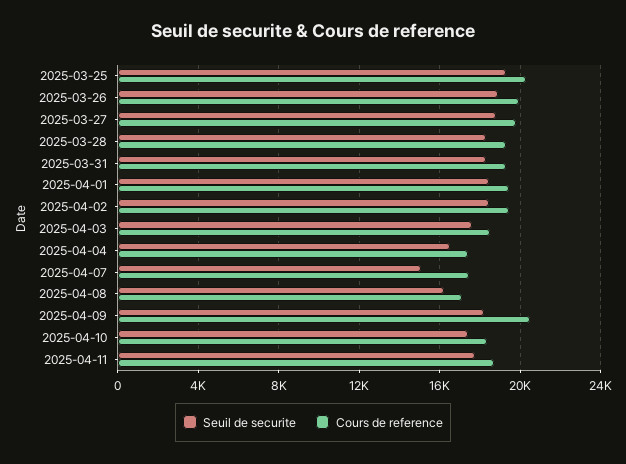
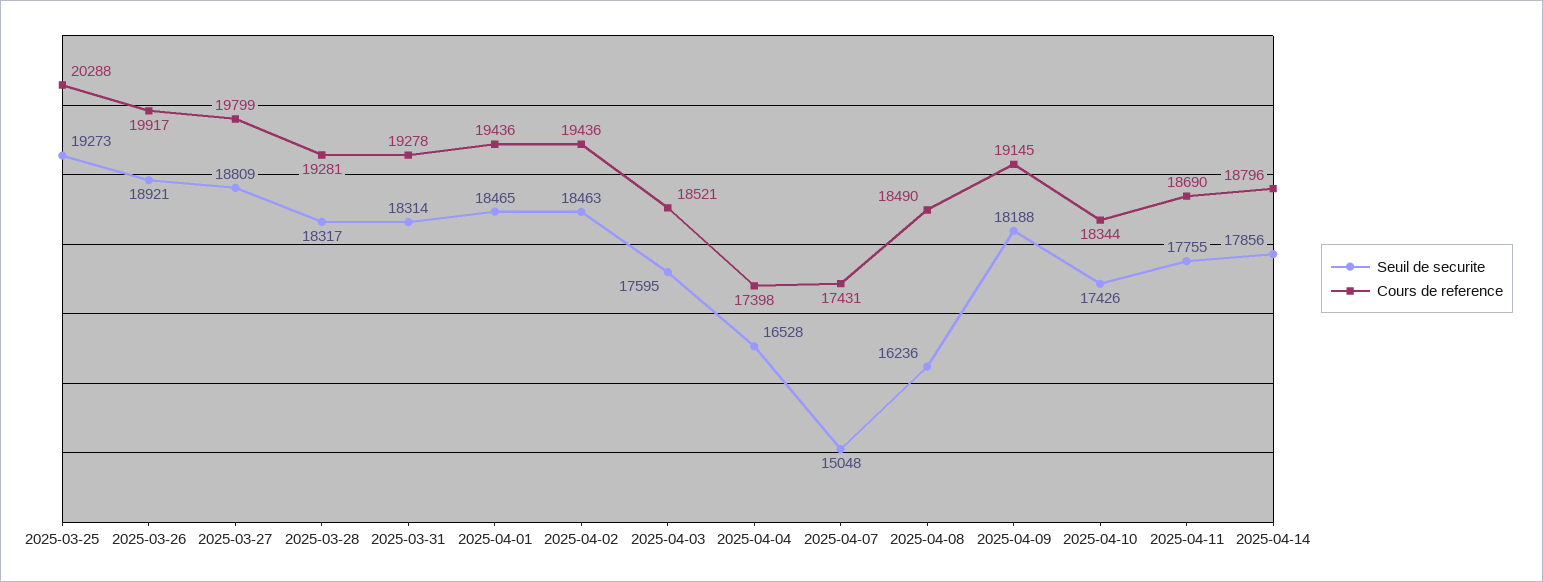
Cours de reference, 2025-04-08: 17000 -> 18490
Cours de reference, 2025-04-09: 20500 -> 19145
Seuil de securite, 2025-04-14: none -> 17856
Cours de reference, 2025-04-14: none -> 18796

